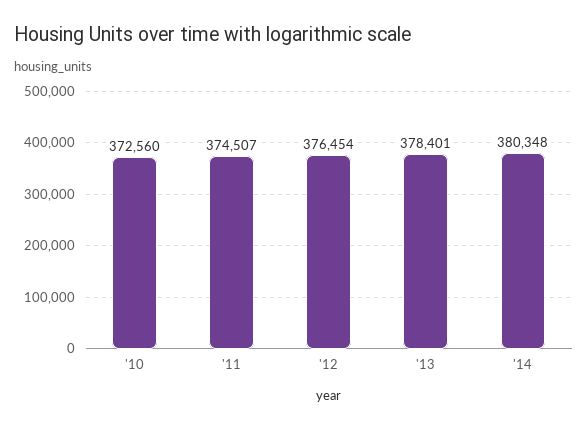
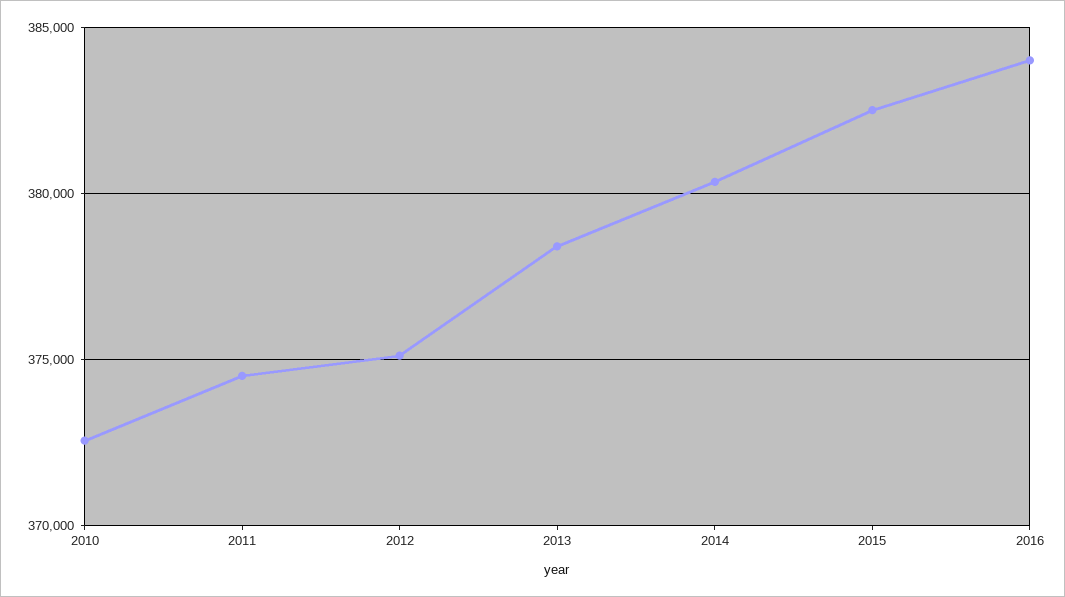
'12: 376454 -> 375000
2015: none -> 382500
2016: none -> 384000

